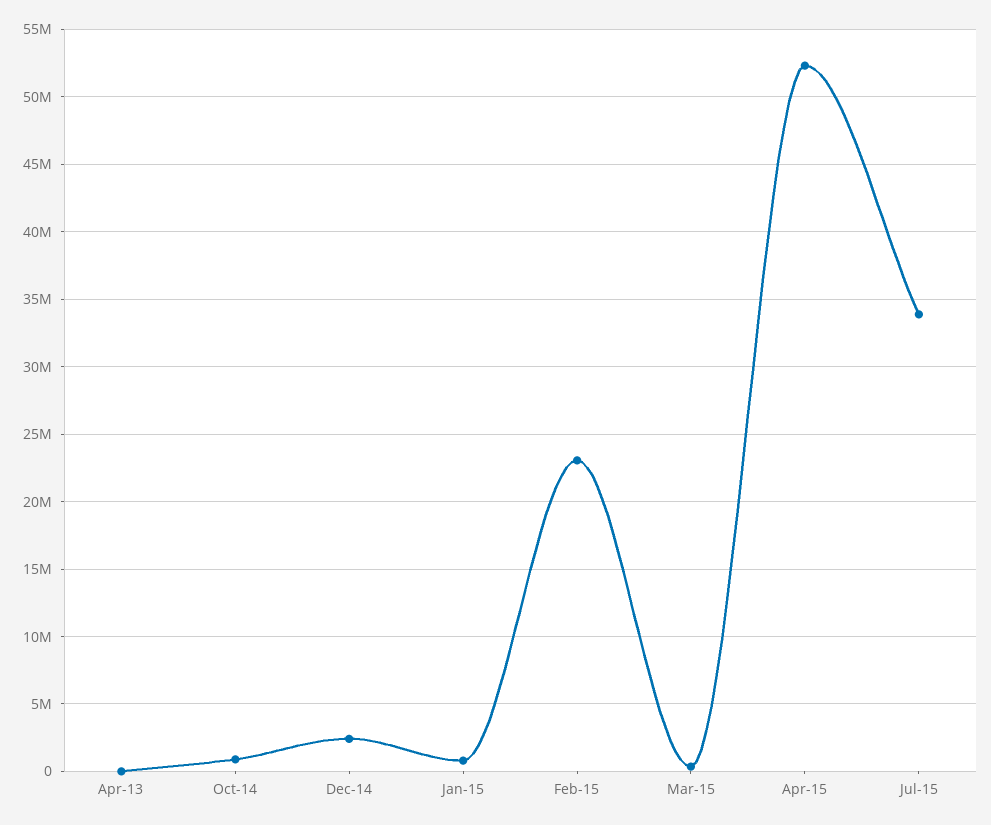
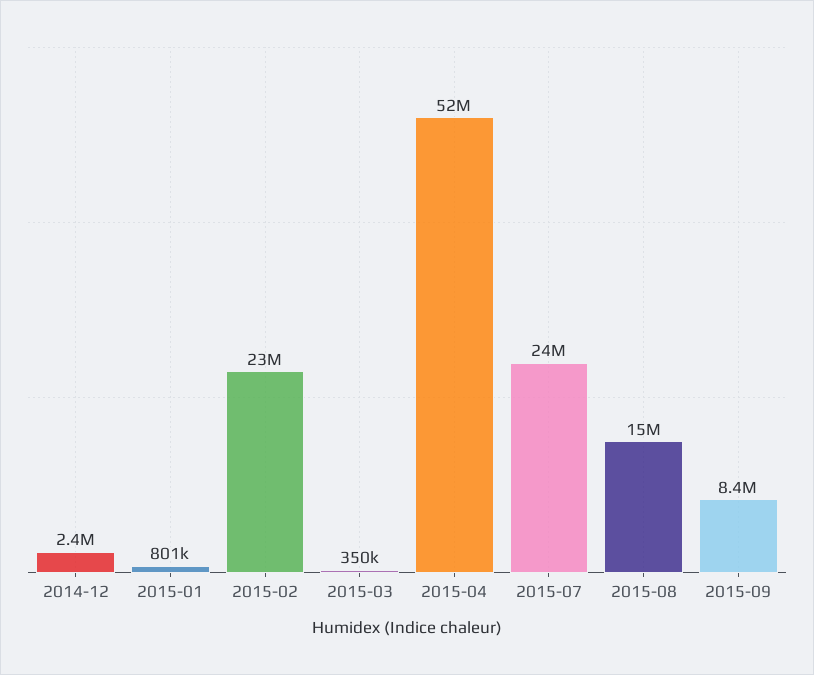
Apr-13: 0 -> none
Oct-14: 1000000 -> none
Jul-15: 34000000 -> 24000000
2015-08: none -> 15000000
2015-09: none -> 8400000

